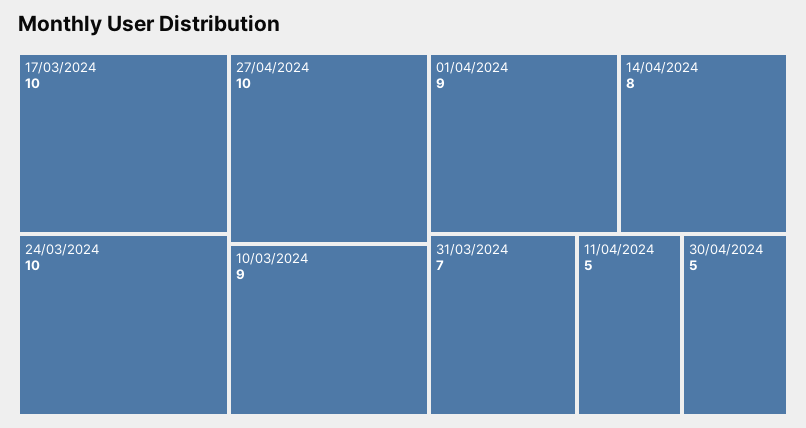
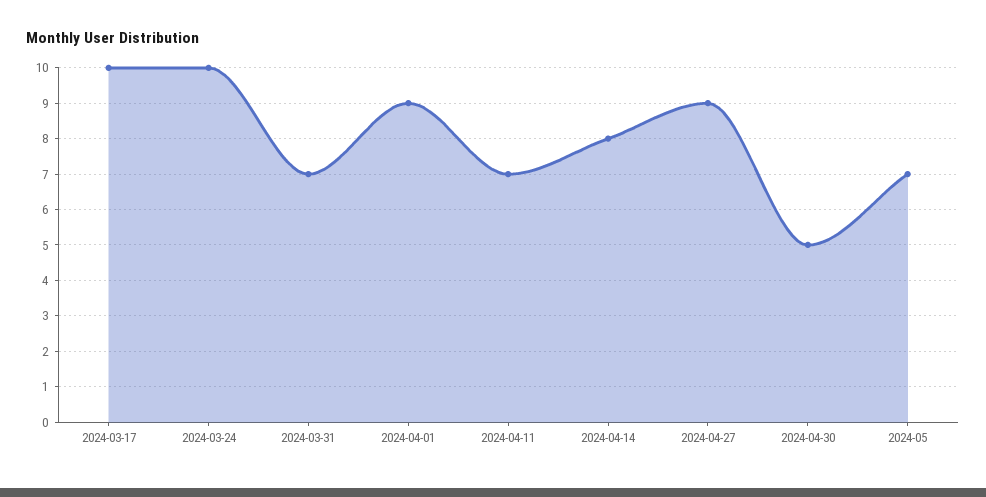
27/04/2024: 10 -> 9
10/03/2024: 9 -> none
11/04/2024: 5 -> 7
2024-05: none -> 7

